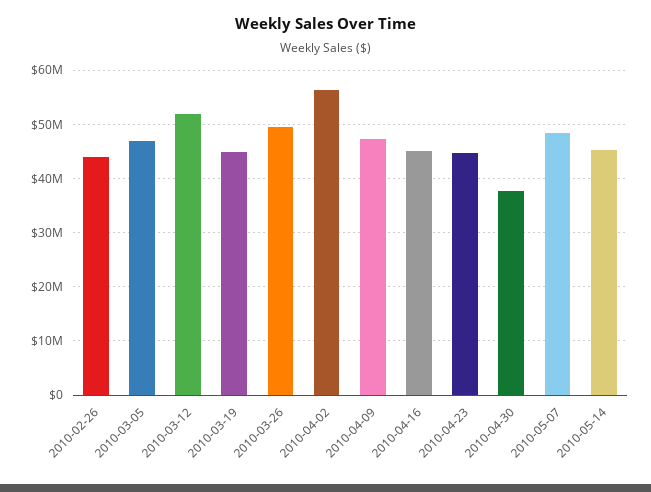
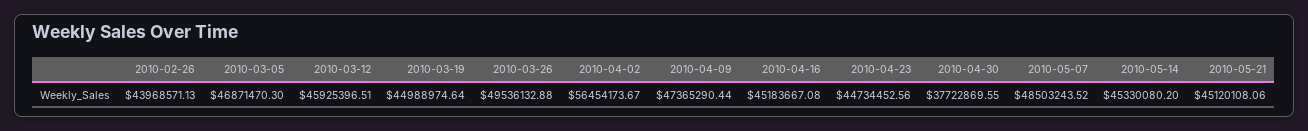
2010-03-12: 52000000 -> 45925396.51
2010-05-21: none -> 45120108.06

